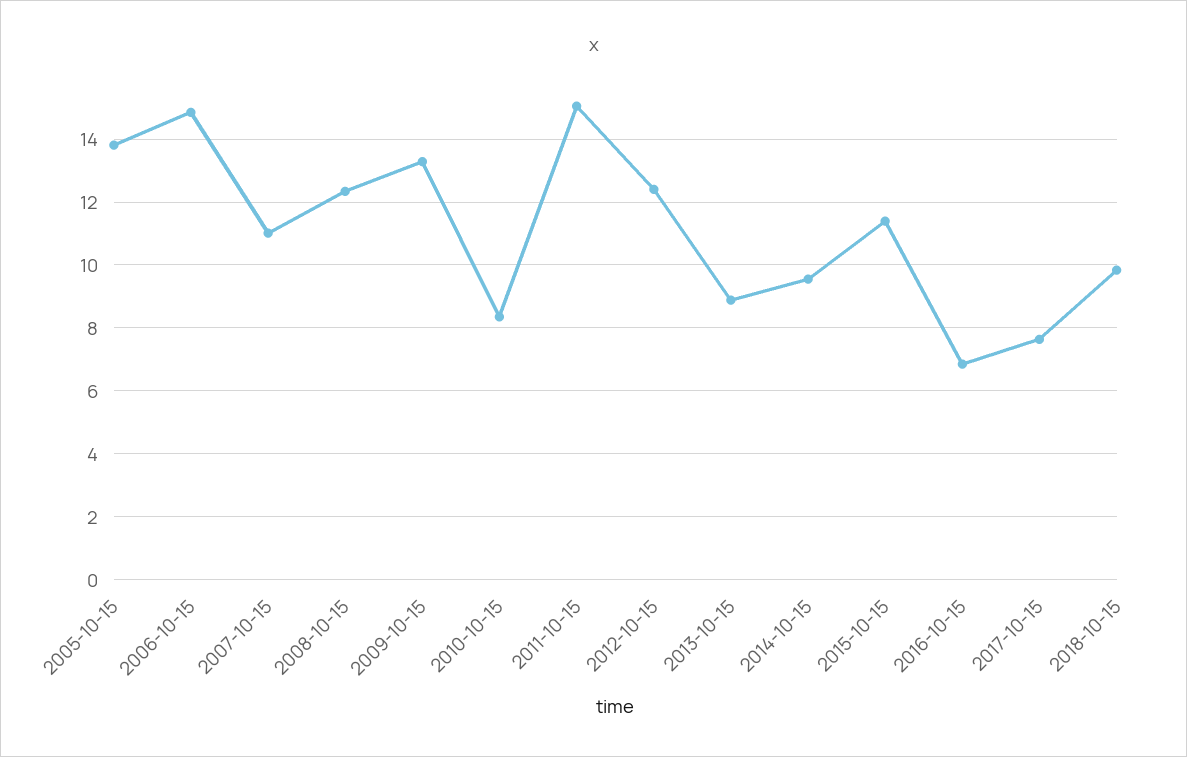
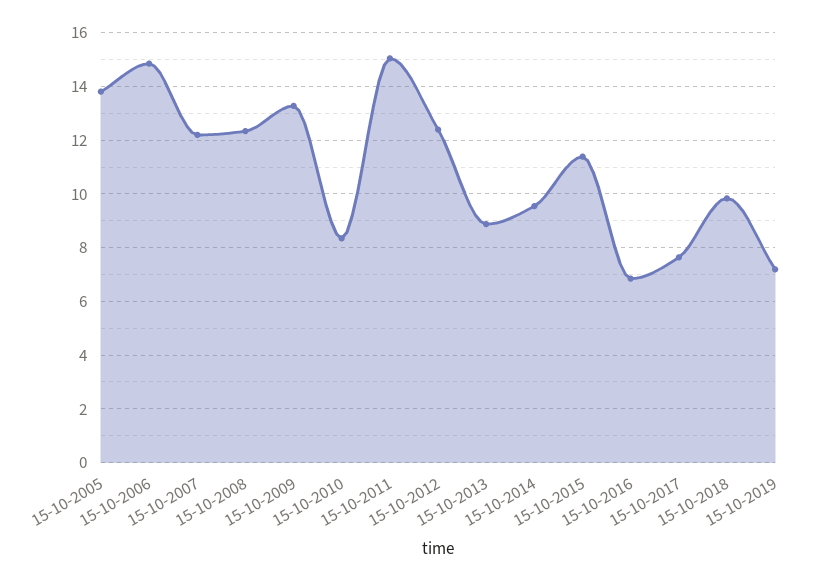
2007-10-15: 11 -> 12.25
15-10-2019: none -> 7.25

